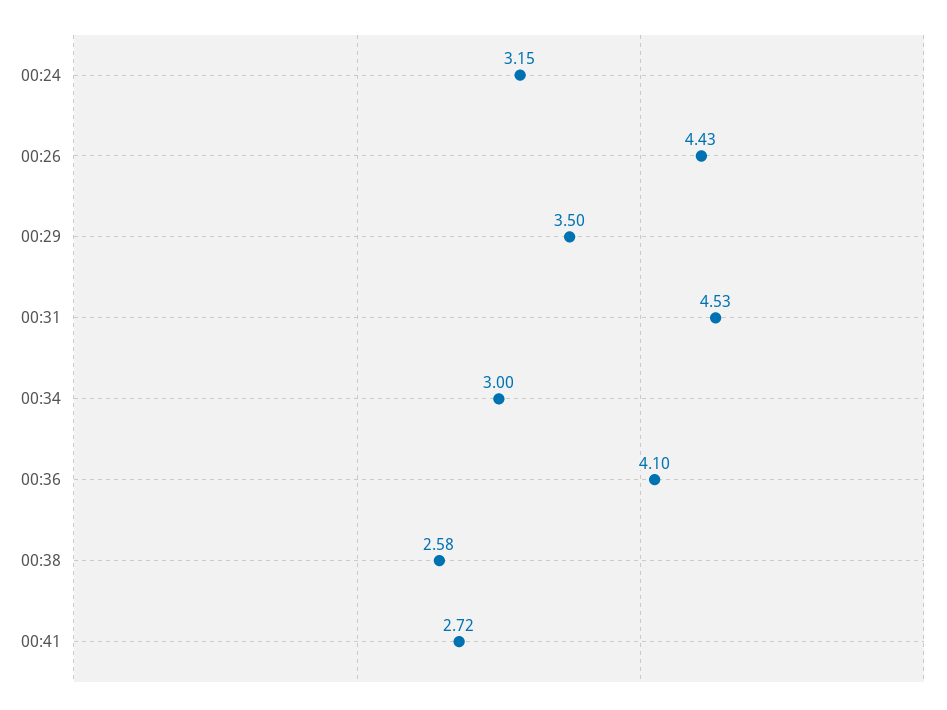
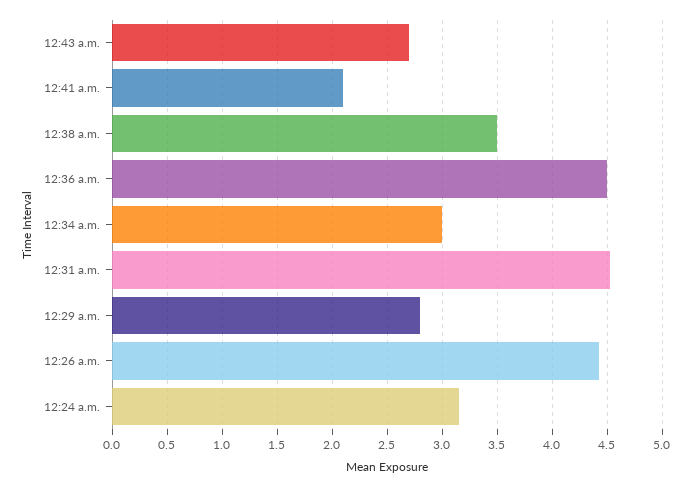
00:29: 3.5 -> 2.8
00:36: 4.1 -> 4.5
00:38: 2.58 -> 3.5
00:41: 2.72 -> 2.1
12:43 a.m.: none -> 2.7

